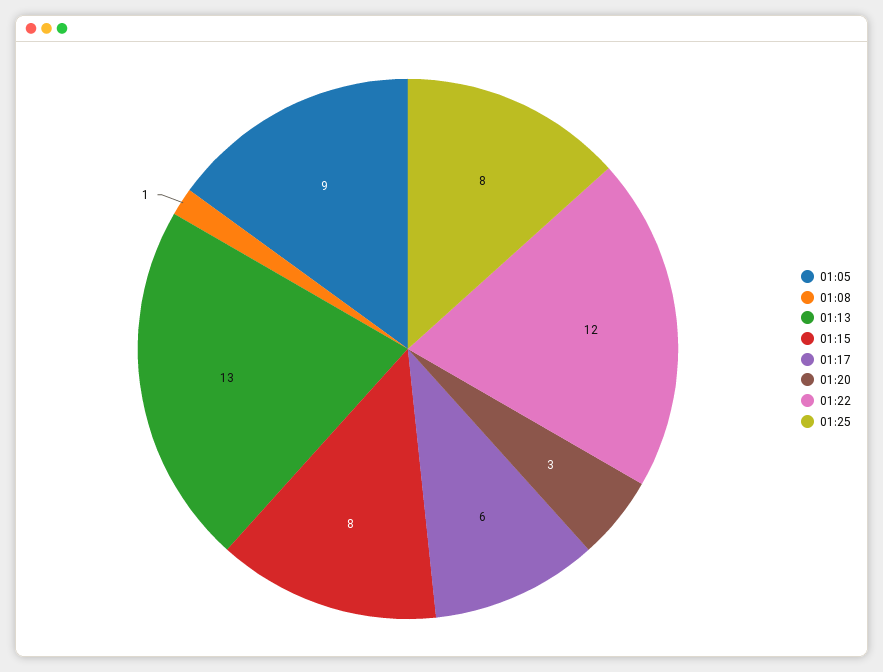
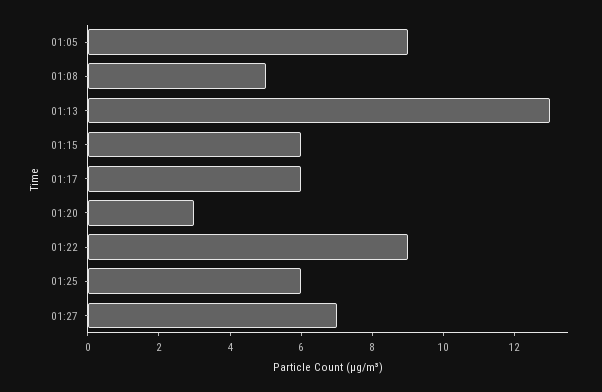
01:08: 1 -> 5
01:15: 8 -> 6
01:22: 12 -> 9
01:25: 8 -> 6
01:27: none -> 7

